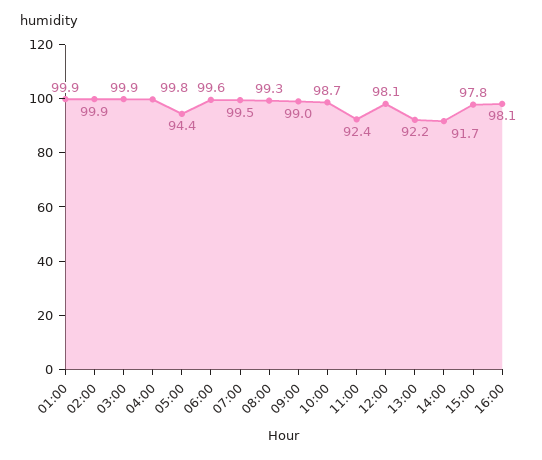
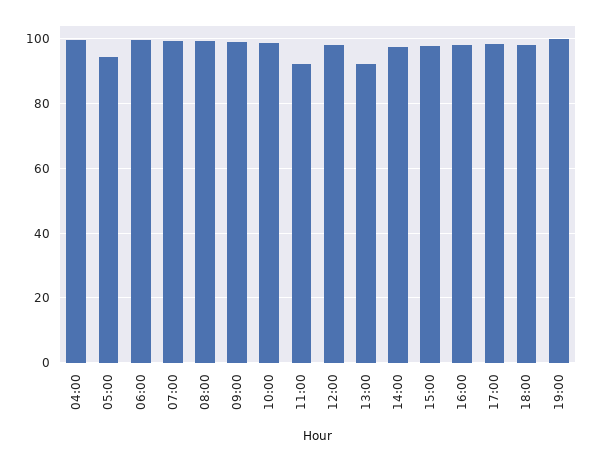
01:00: 99.9 -> none
02:00: 99.9 -> none
03:00: 99.9 -> none
14:00: 91.7 -> 98
17:00: none -> 98
18:00: none -> 98
19:00: none -> 100

